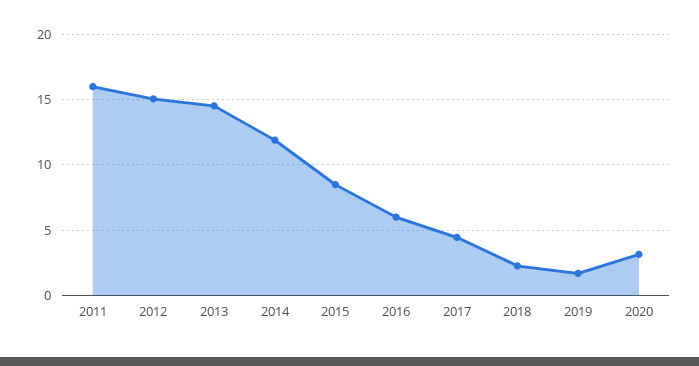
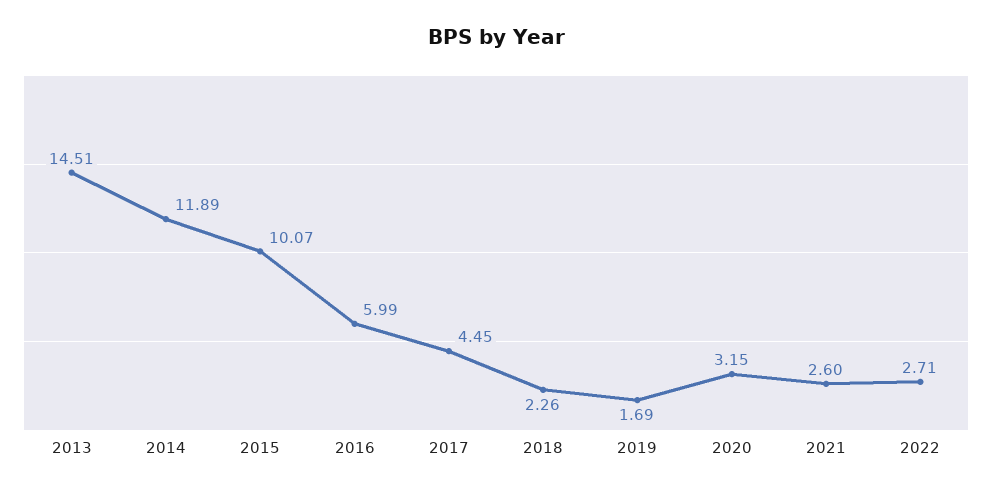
2011: 16 -> none
2012: 15 -> none
2015: 8.5 -> 10.07
2021: none -> 2.6
2022: none -> 2.71

